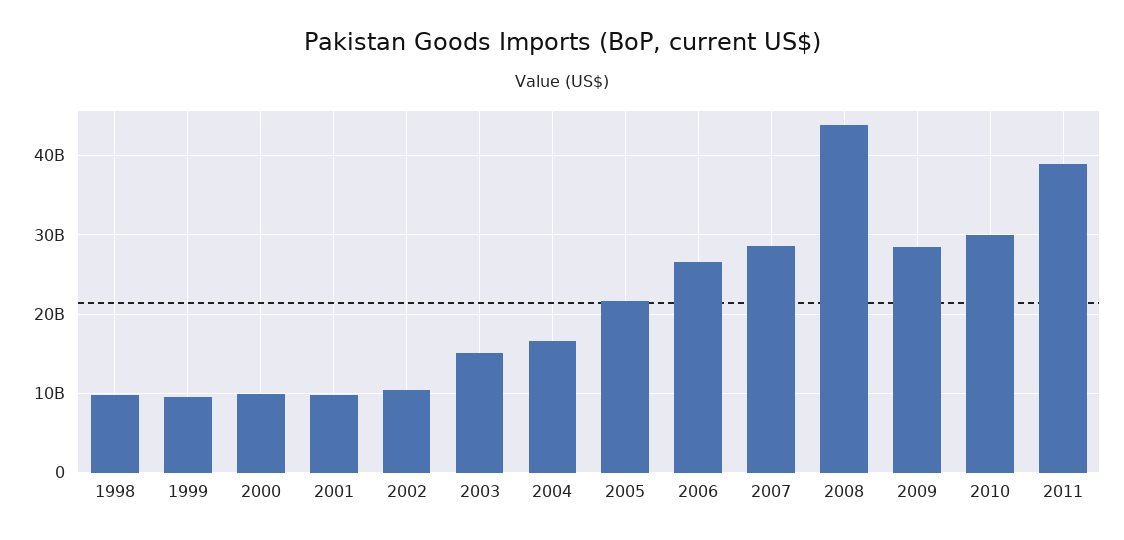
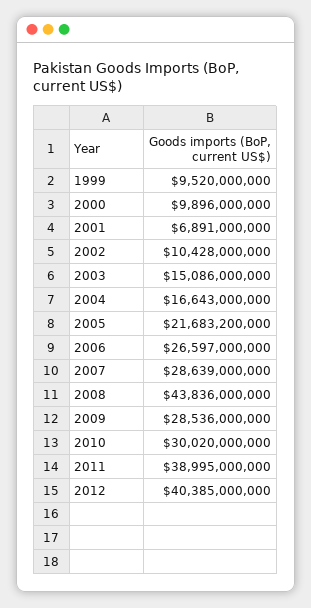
1998: 10000000000 -> none
2001: 10000000000 -> 6891000000
2012: none -> 40385000000

